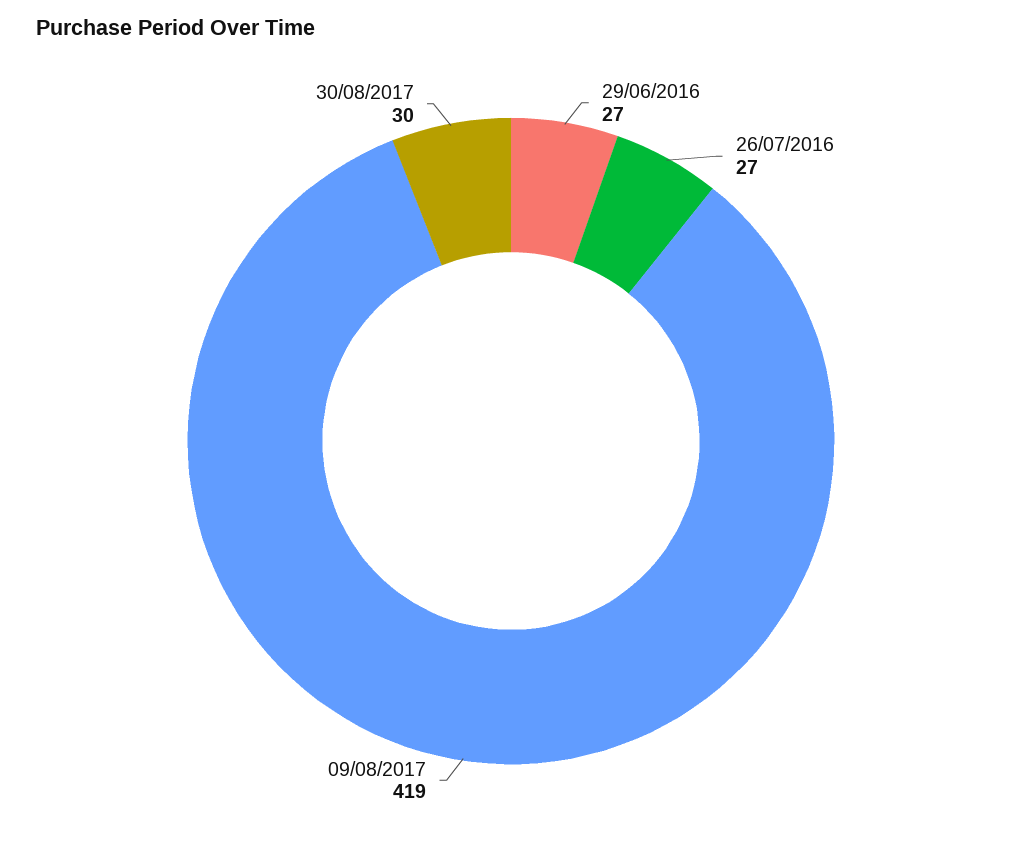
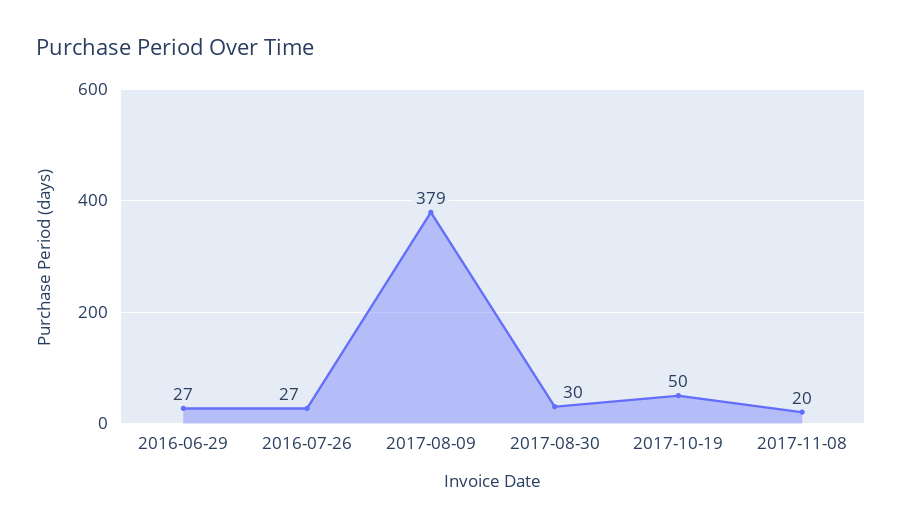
09/08/2017: 419 -> 379
2017-10-19: none -> 50
2017-11-08: none -> 20

